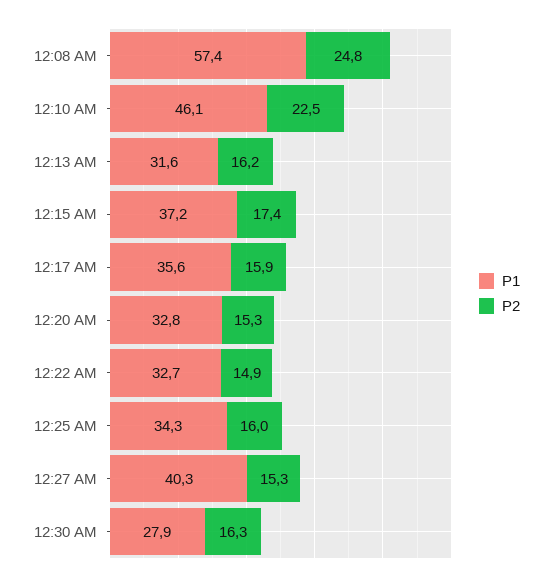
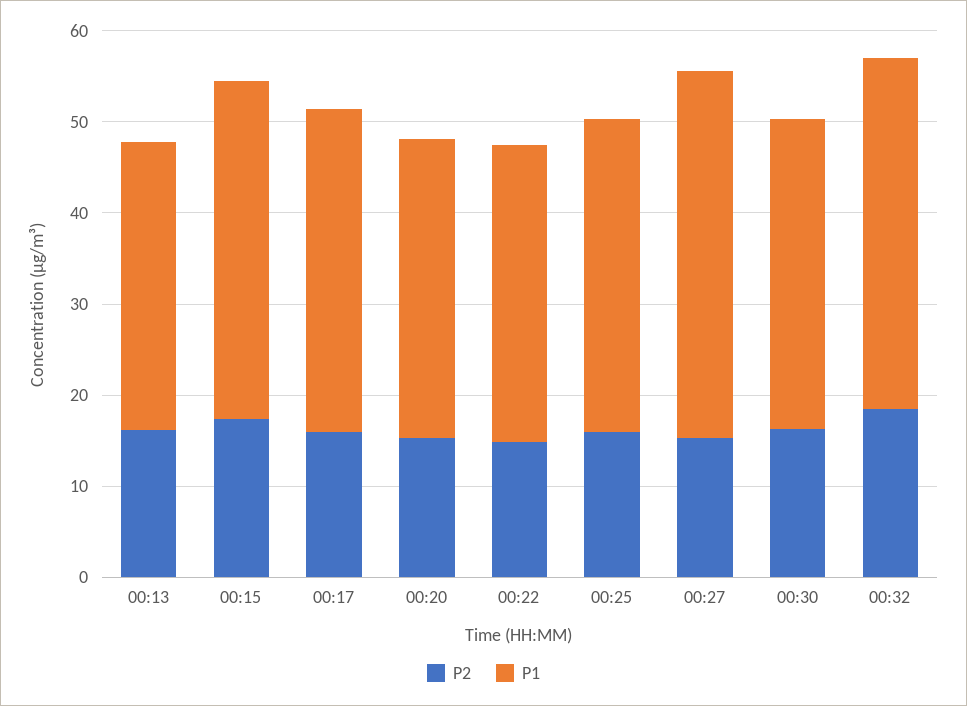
P1, 12:08 AM: 57.4 -> none
P2, 12:08 AM: 24.8 -> none
P1, 12:10 AM: 46.1 -> none
P2, 12:10 AM: 22.5 -> none
P1, 12:30 AM: 27.9 -> 34
P2, 00:32: none -> 18
P1, 00:32: none -> 38

